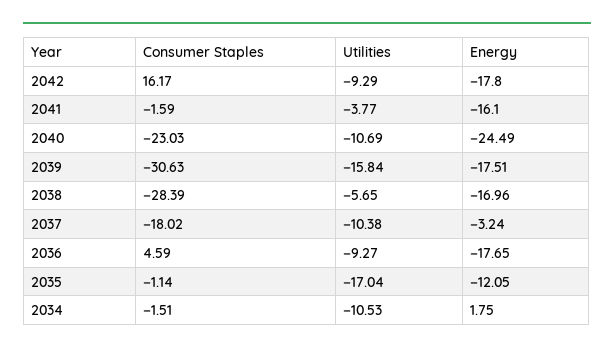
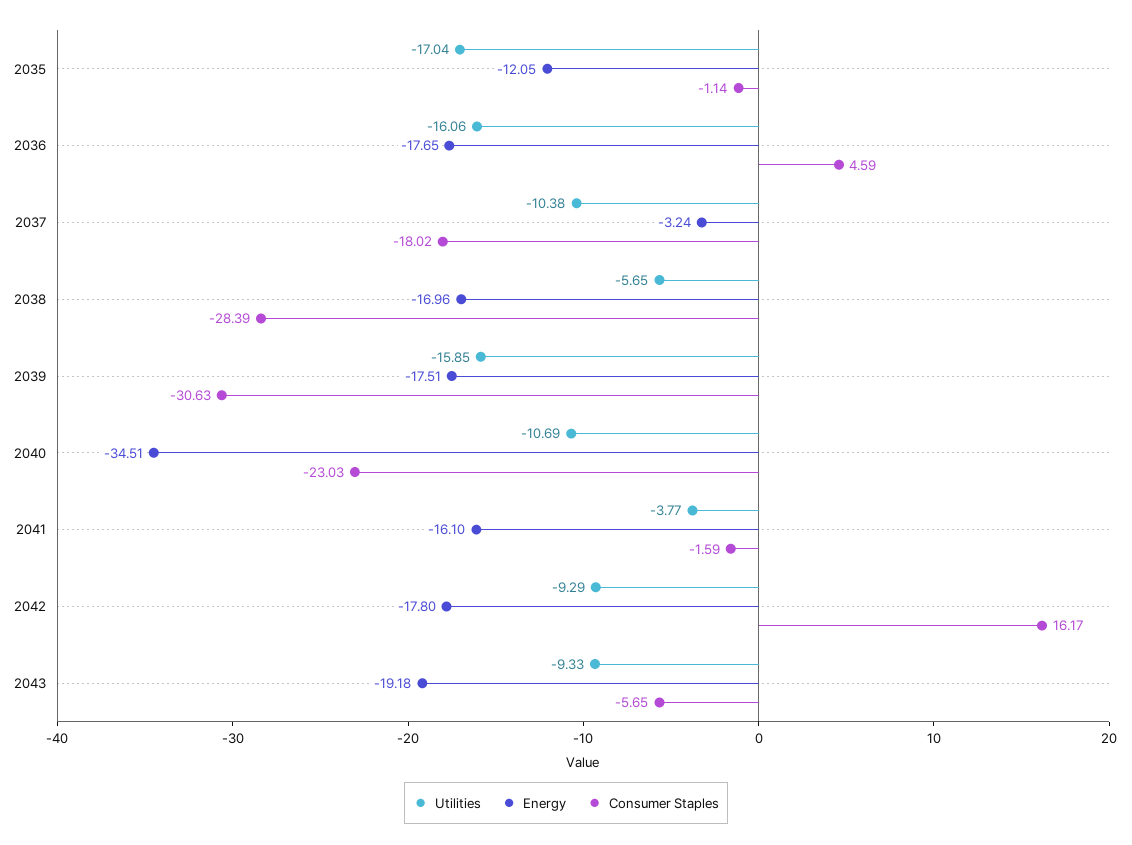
Energy, 2040: -24.49 -> -34.51
Utilities, 2039: -15.84 -> -15.85
Utilities, 2036: -9.27 -> -16.06
Consumer Staples, 2034: -1.51 -> none
Utilities, 2034: -10.53 -> none
Energy, 2034: 1.75 -> none
Utilities, 2043: none -> -9.33
Energy, 2043: none -> -19.18
Consumer Staples, 2043: none -> -5.65

